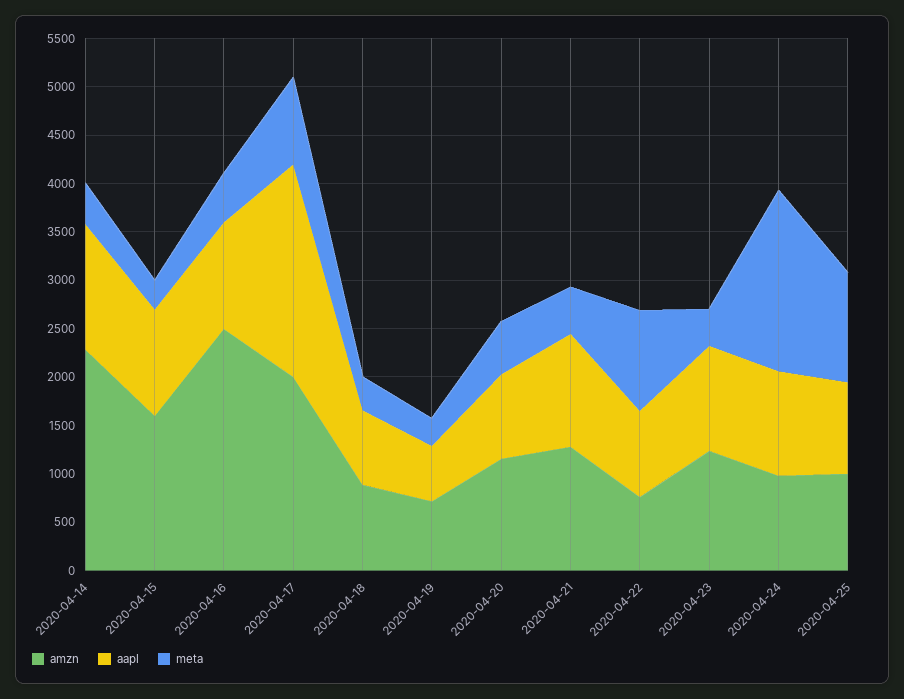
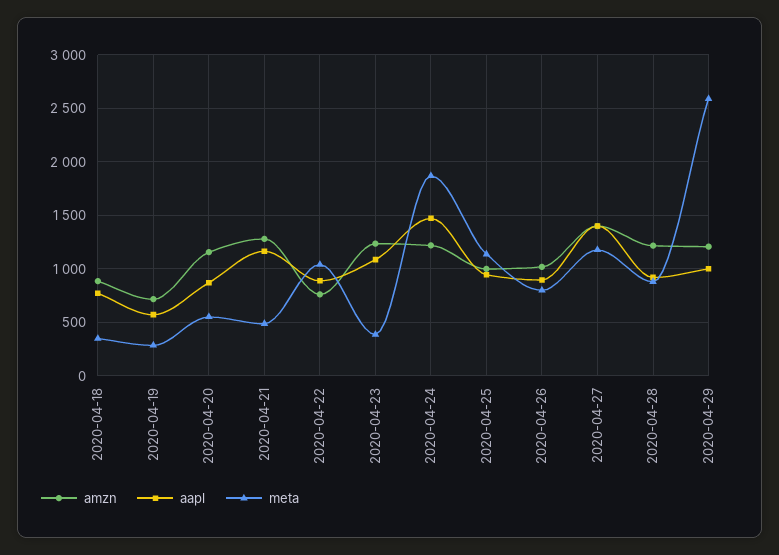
amzn, 2020-04-14: 2300 -> none
aapl, 2020-04-14: 1300 -> none
meta, 2020-04-14: 400 -> none
amzn, 2020-04-15: 1600 -> none
aapl, 2020-04-15: 1100 -> none
meta, 2020-04-15: 300 -> none
amzn, 2020-04-16: 2500 -> none
aapl, 2020-04-16: 1100 -> none
meta, 2020-04-16: 500 -> none
amzn, 2020-04-17: 2000 -> none
aapl, 2020-04-17: 2200 -> none
meta, 2020-04-17: 900 -> none
amzn, 2020-04-24: 1000 -> 1200
aapl, 2020-04-24: 1100 -> 1500
amzn, 2020-04-26: none -> 1000
aapl, 2020-04-26: none -> 900
meta, 2020-04-26: none -> 800
amzn, 2020-04-27: none -> 1400
aapl, 2020-04-27: none -> 1400
meta, 2020-04-27: none -> 1200
amzn, 2020-04-28: none -> 1200
aapl, 2020-04-28: none -> 900
meta, 2020-04-28: none -> 900
amzn, 2020-04-29: none -> 1200
aapl, 2020-04-29: none -> 1000
meta, 2020-04-29: none -> 2600

